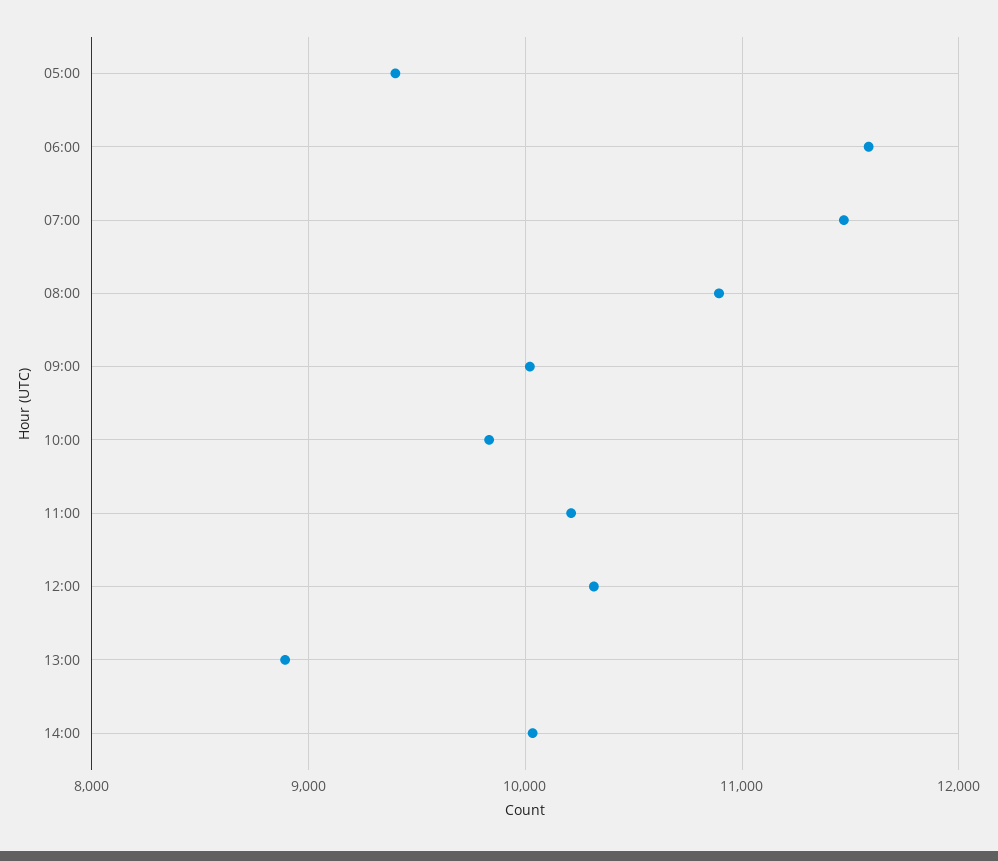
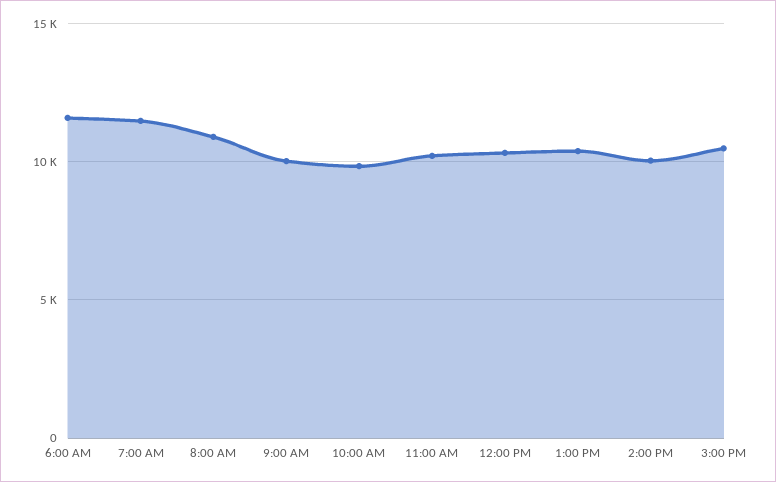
05:00: 9400 -> none
13:00: 8900 -> 10500
3:00 PM: none -> 10500

